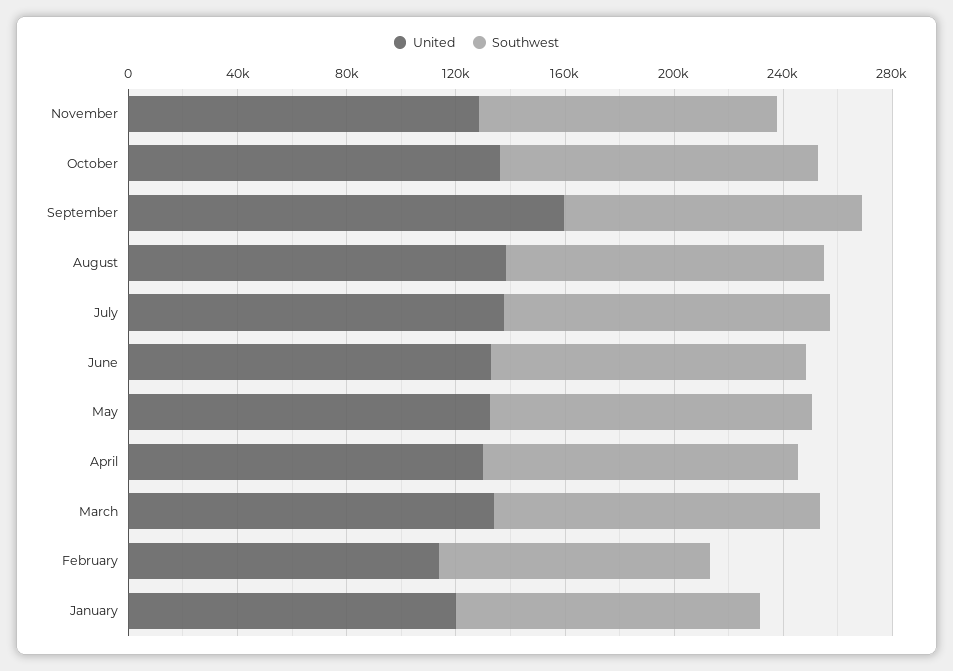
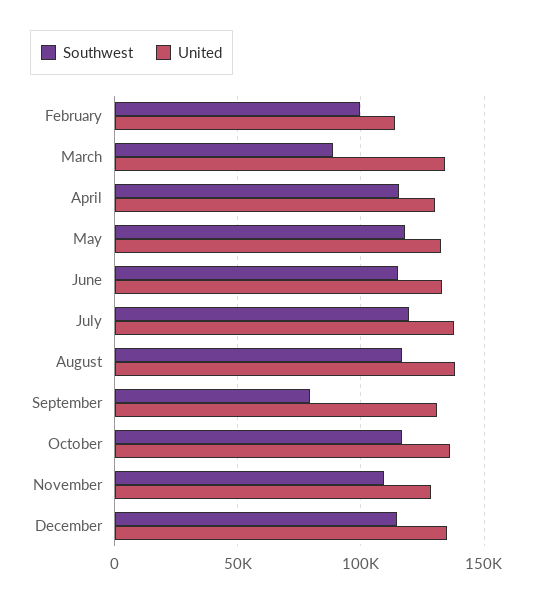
United, September: 160000 -> 130000
Southwest, September: 110000 -> 80000
Southwest, March: 120000 -> 90000
United, January: 120000 -> none
Southwest, January: 110000 -> none
Southwest, December: none -> 115000
United, December: none -> 135000

